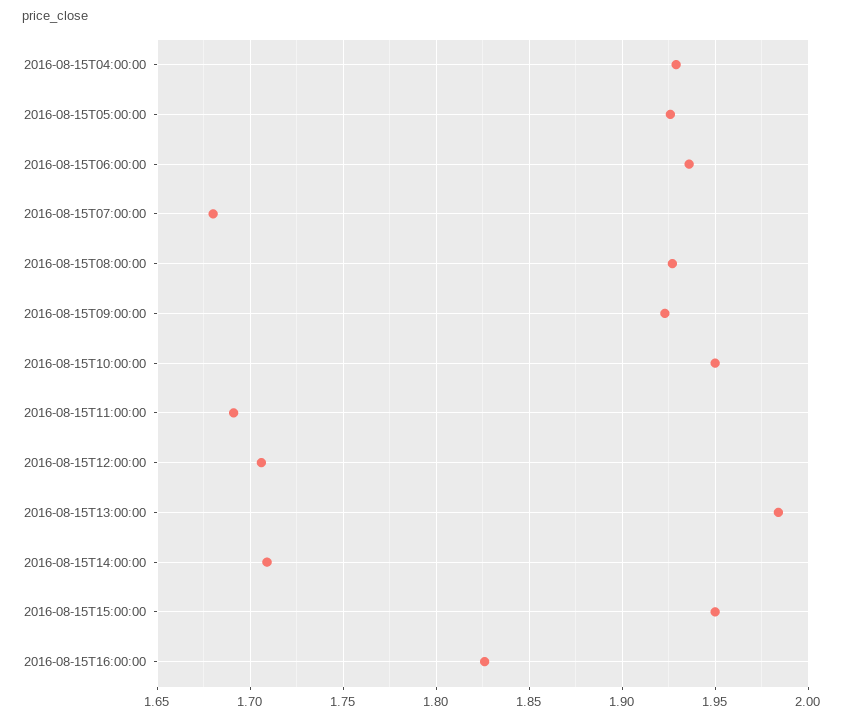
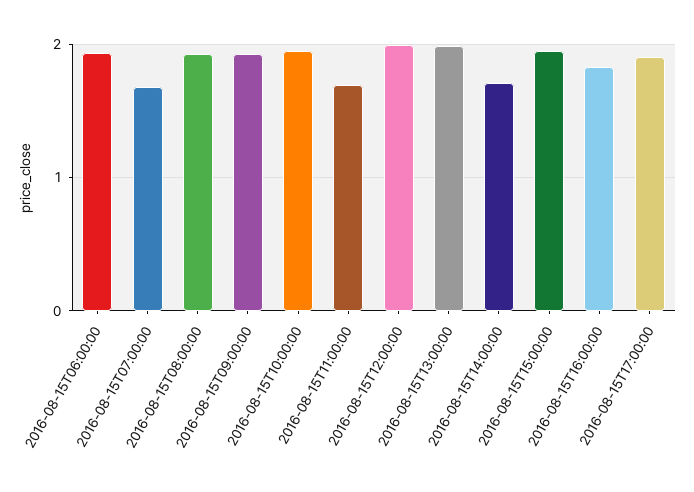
2016-08-15T04:00:00: 1.93 -> none
2016-08-15T05:00:00: 1.925 -> none
2016-08-15T12:00:00: 1.705 -> 2
2016-08-15T17:00:00: none -> 1.9

